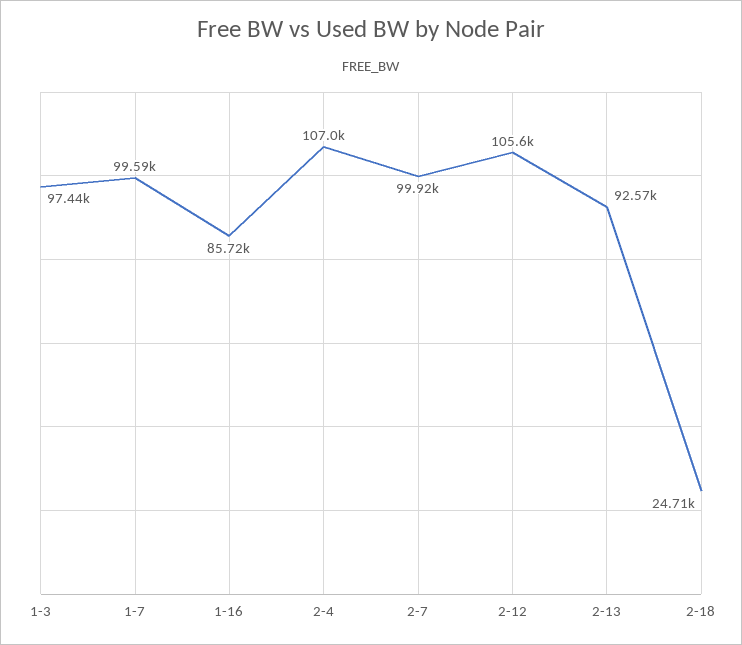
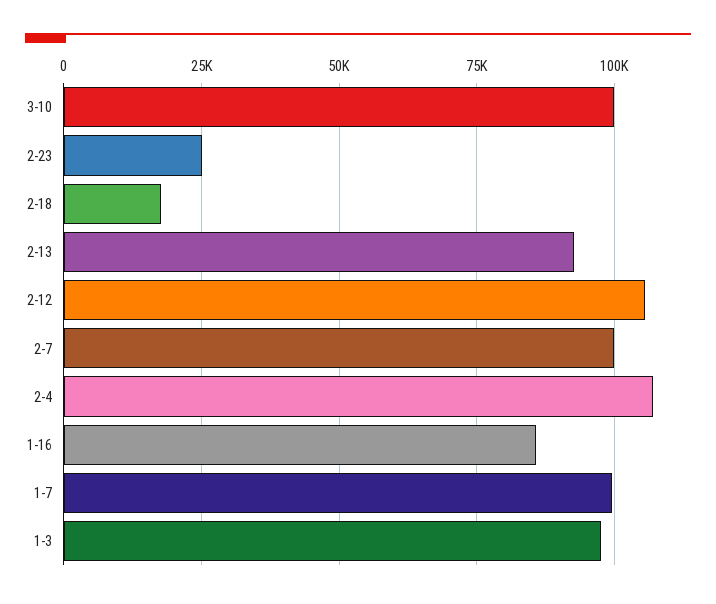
2-18: 24710 -> 17500
3-10: none -> 100000
2-23: none -> 25000

